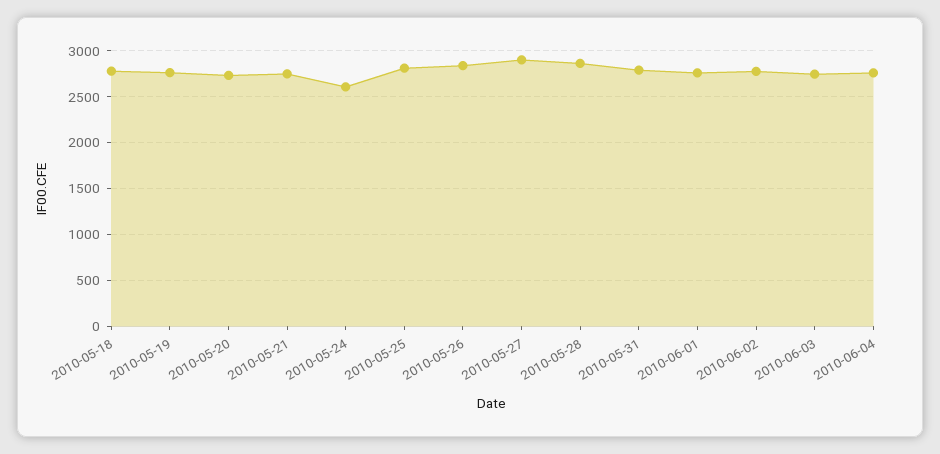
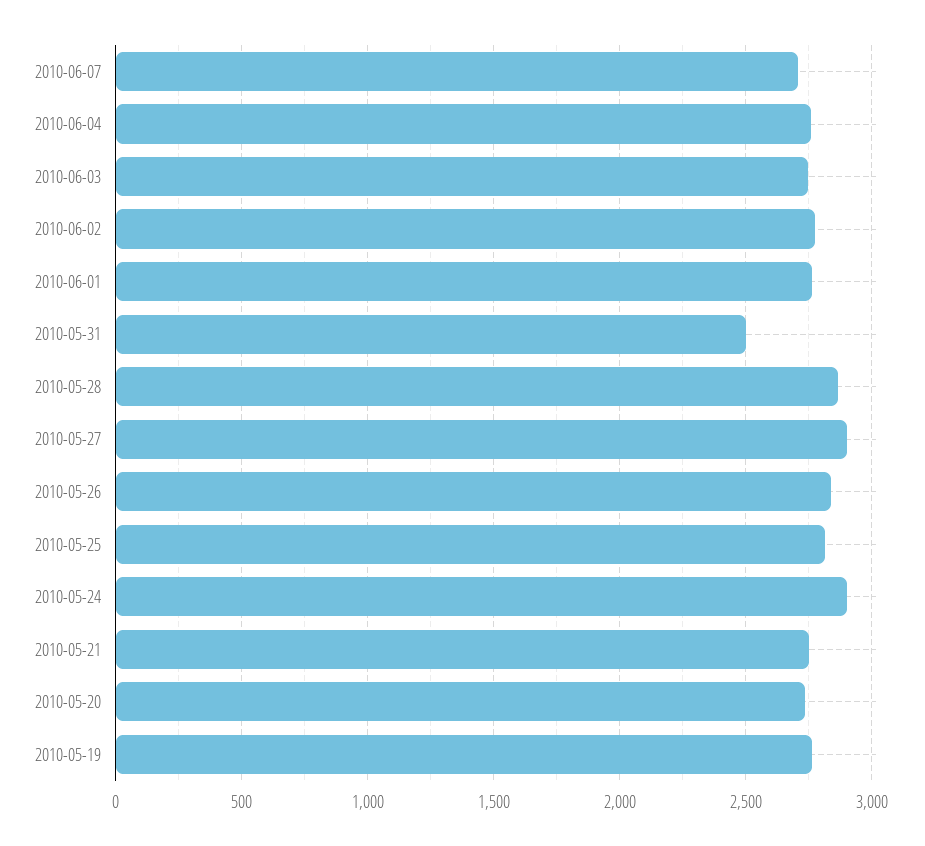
2010-05-18: 2800 -> none
2010-05-24: 2600 -> 2900
2010-05-31: 2800 -> 2500
2010-06-07: none -> 2700

